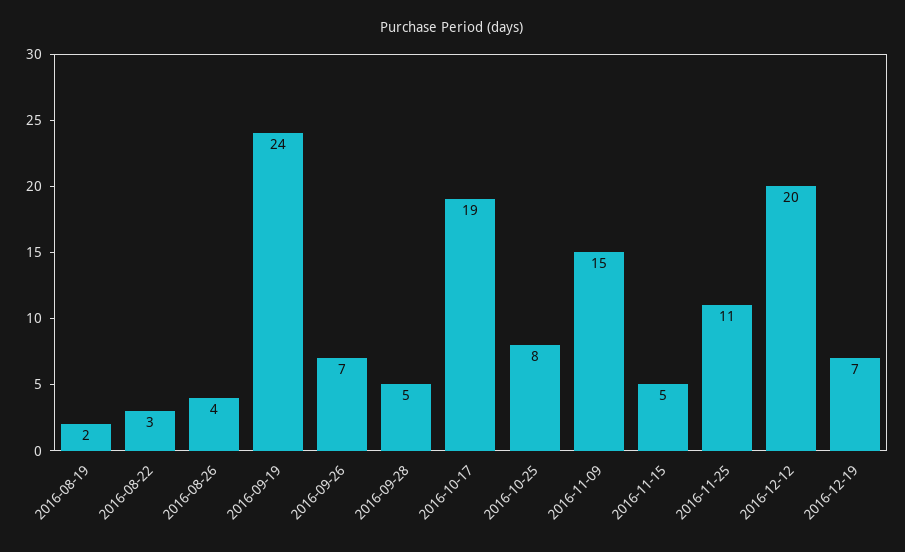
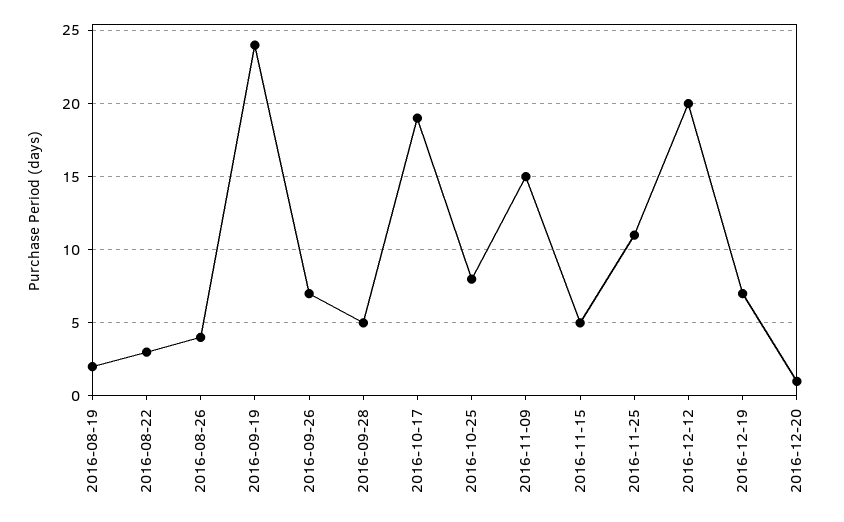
2016-12-20: none -> 1

